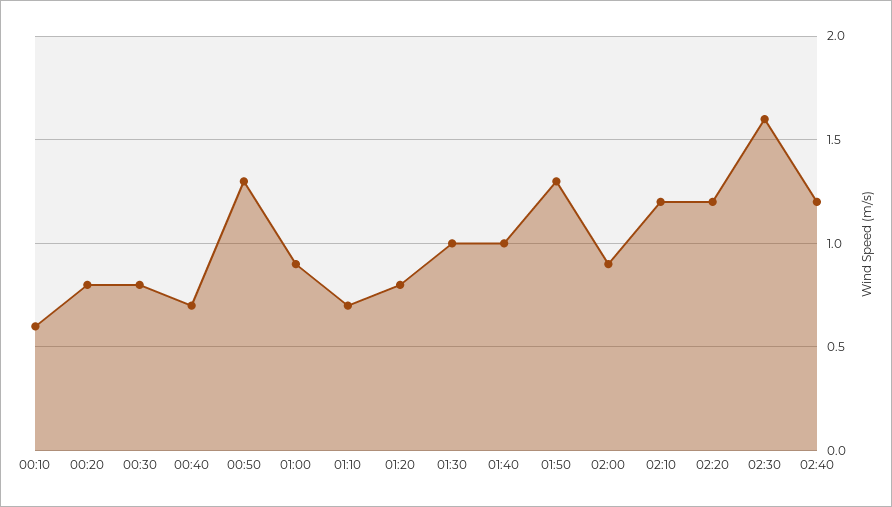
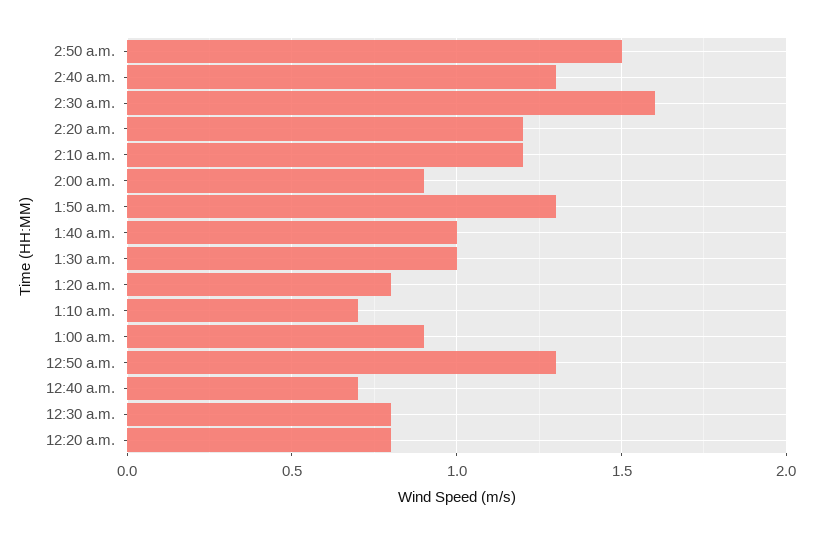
00:10: 0.6 -> none
02:40: 1.2 -> 1.3
2:50 a.m.: none -> 1.5

